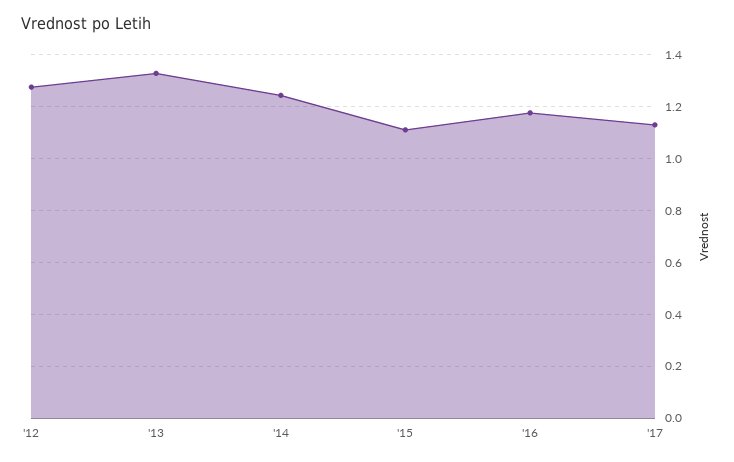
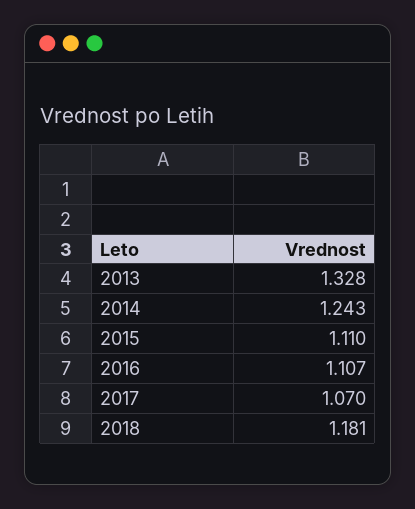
'12: 1.275 -> none
'16: 1.175 -> 1.107
'17: 1.125 -> 1.07
2018: none -> 1.181

